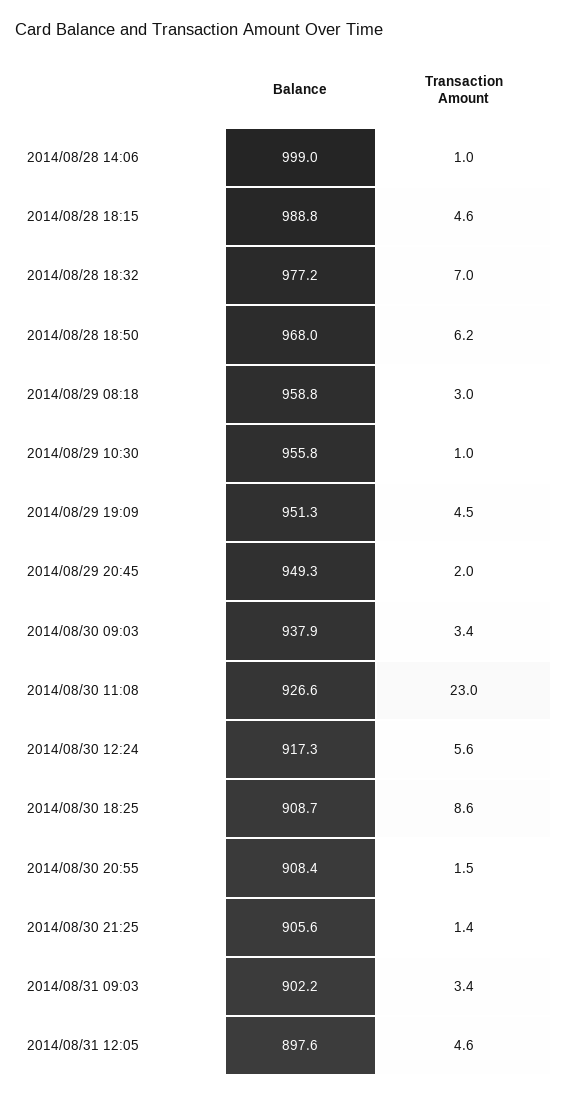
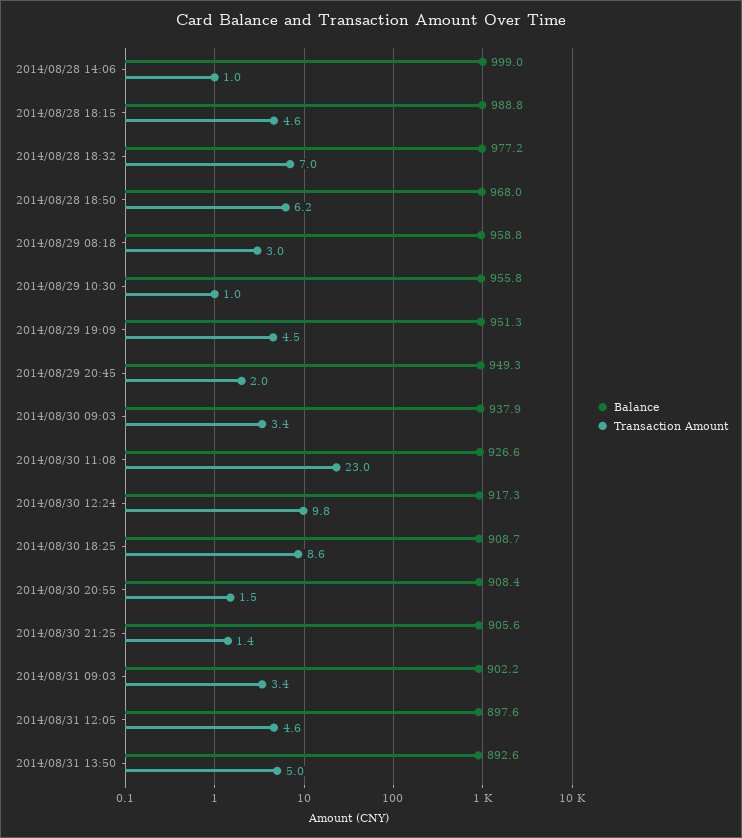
Transaction Amount, 2014/08/30 12:24: 5.6 -> 9.8
Balance, 2014/08/31 13:50: none -> 892.6
Transaction Amount, 2014/08/31 13:50: none -> 5

